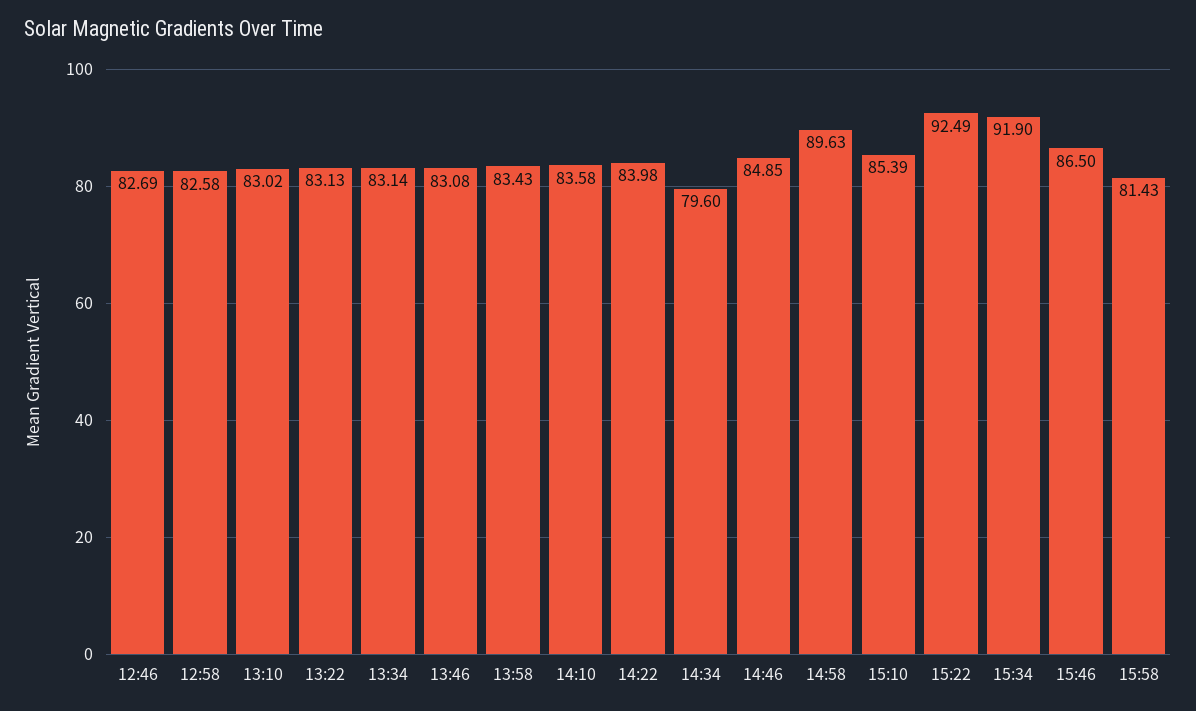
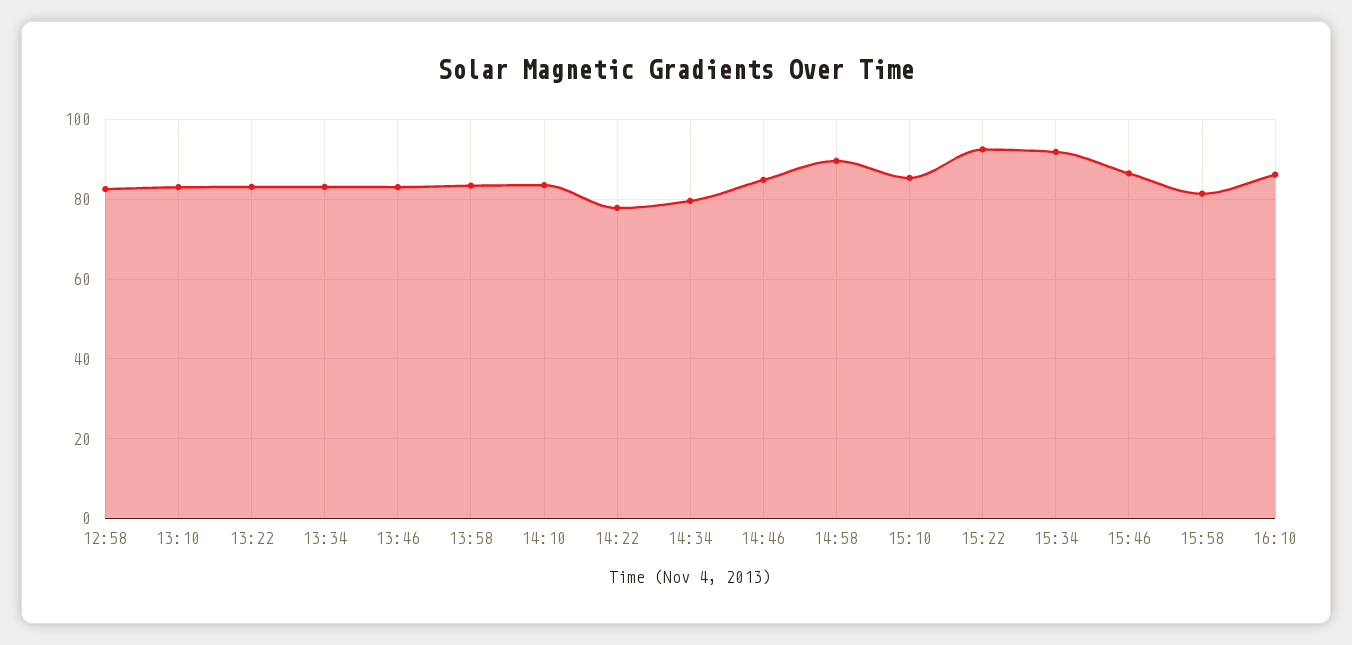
12:46: 82.69 -> none
14:22: 83.98 -> 78
16:10: none -> 86

